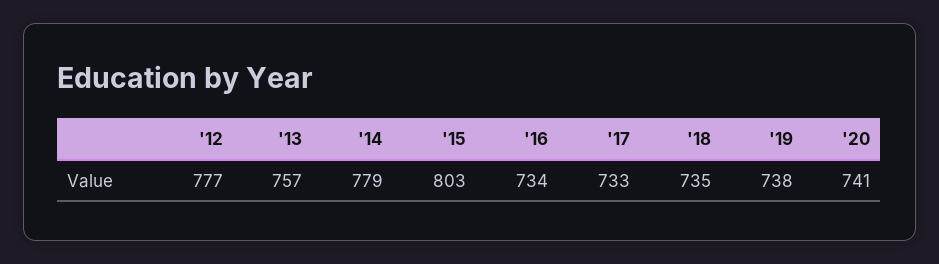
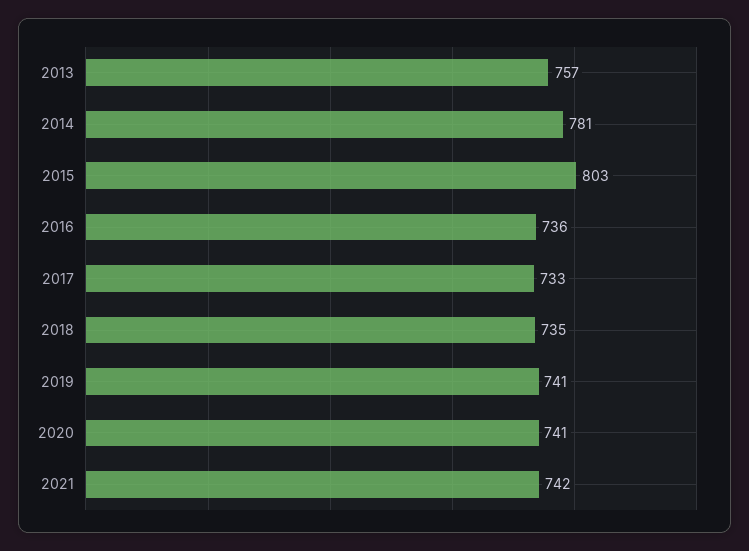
'12: 777 -> none
'14: 779 -> 781
'16: 734 -> 736
'19: 738 -> 741
2021: none -> 742

